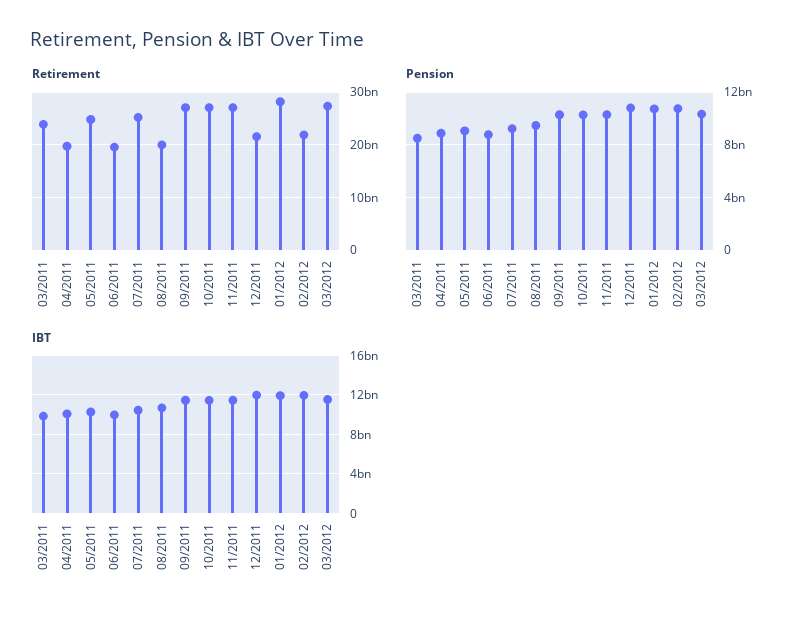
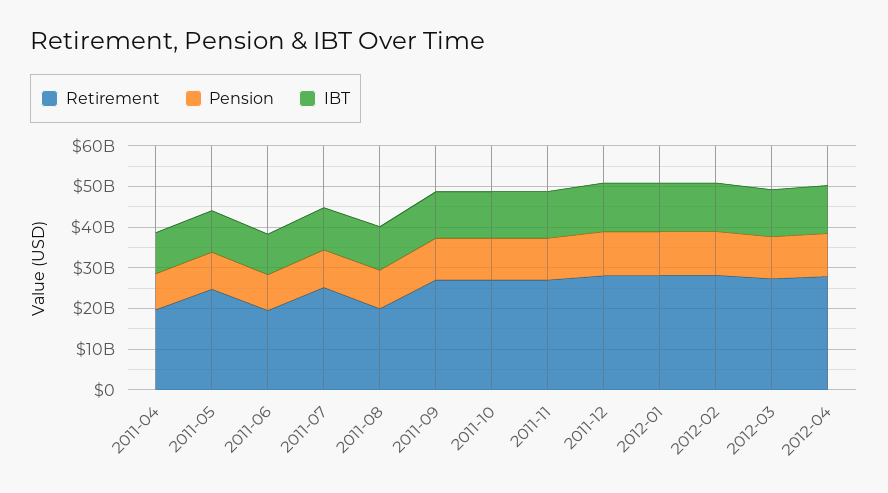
Retirement, 03/2011: 24000000000 -> none
Retirement, 12/2011: 22000000000 -> 28000000000
Retirement, 02/2012: 22000000000 -> 28000000000
Pension, 03/2011: 8500000000 -> none
IBT, 03/2011: 10000000000 -> none
Retirement, 2012-04: none -> 28000000000
Pension, 2012-04: none -> 10000000000
IBT, 2012-04: none -> 12000000000

